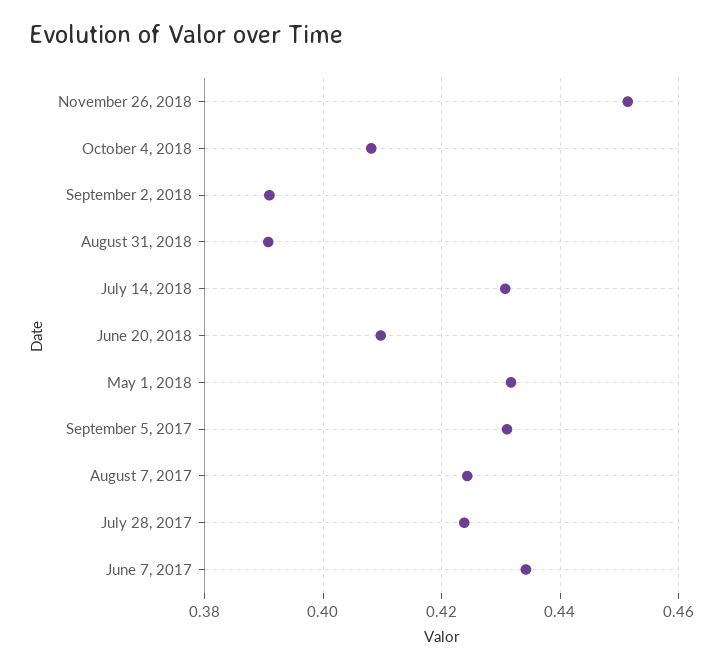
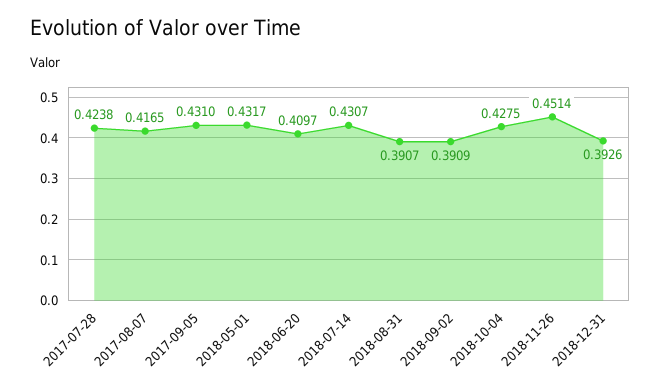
October 4, 2018: 0.408 -> 0.4275
August 7, 2017: 0.424 -> 0.4165
June 7, 2017: 0.434 -> none
2018-12-31: none -> 0.3926

